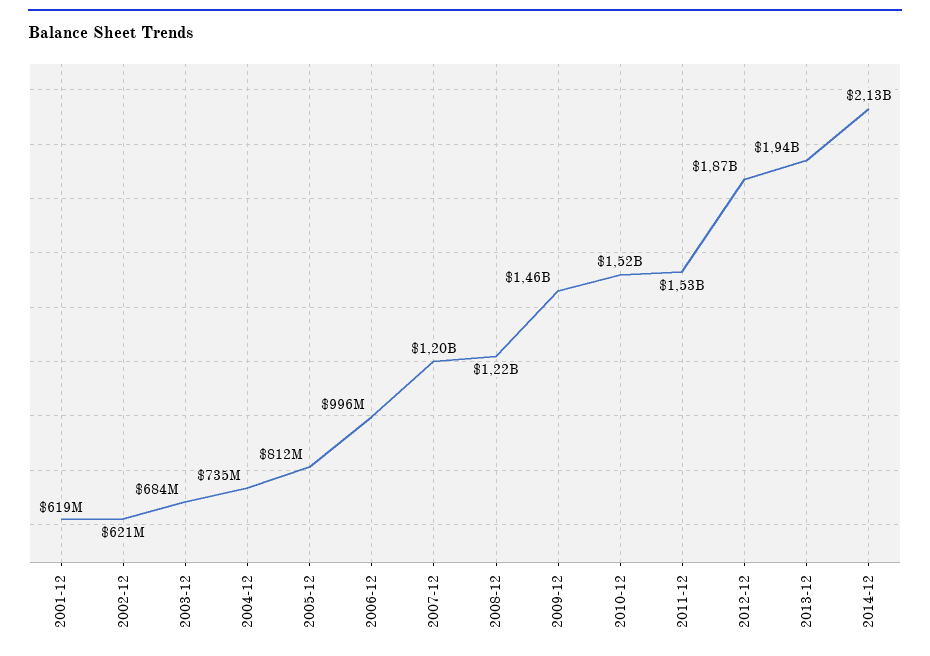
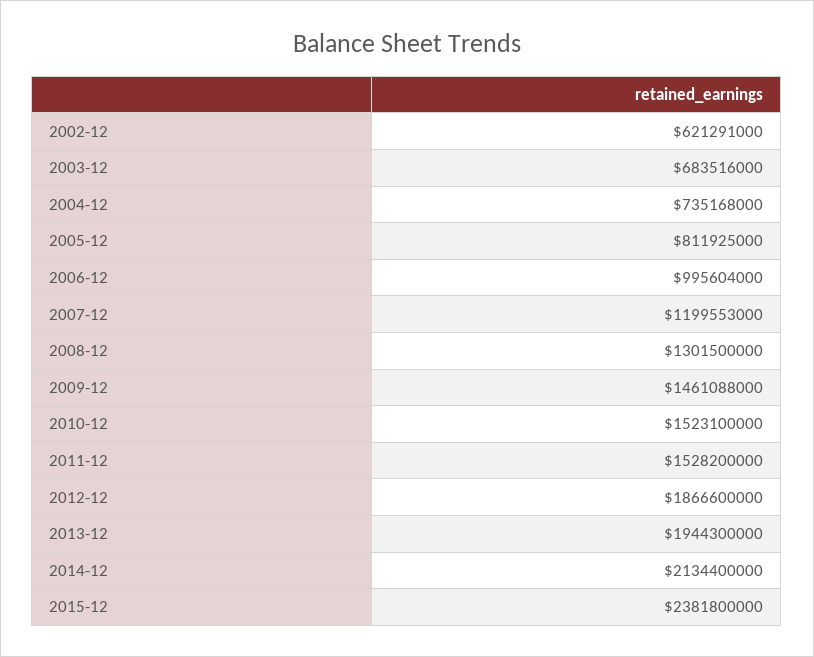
2001-12: 619000000 -> none
2008-12: 1220000000 -> 1301500000
2015-12: none -> 2381800000

